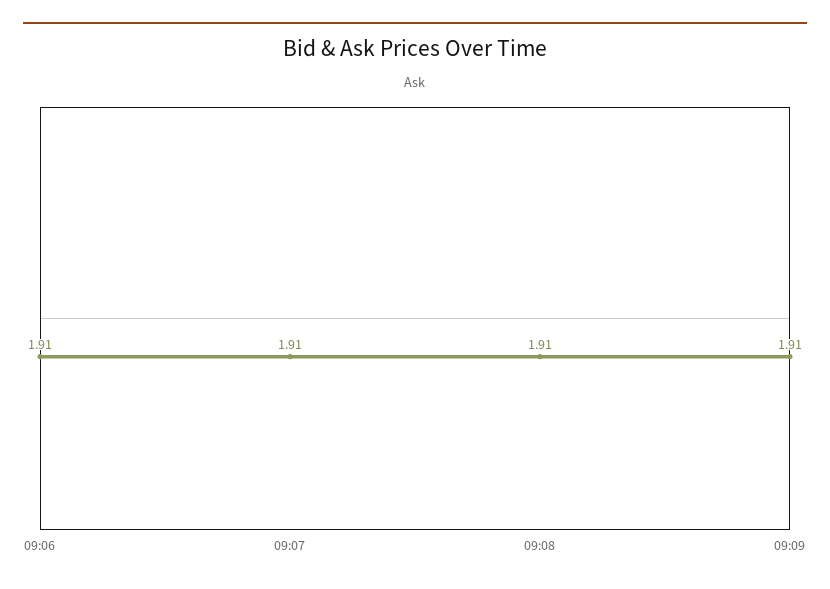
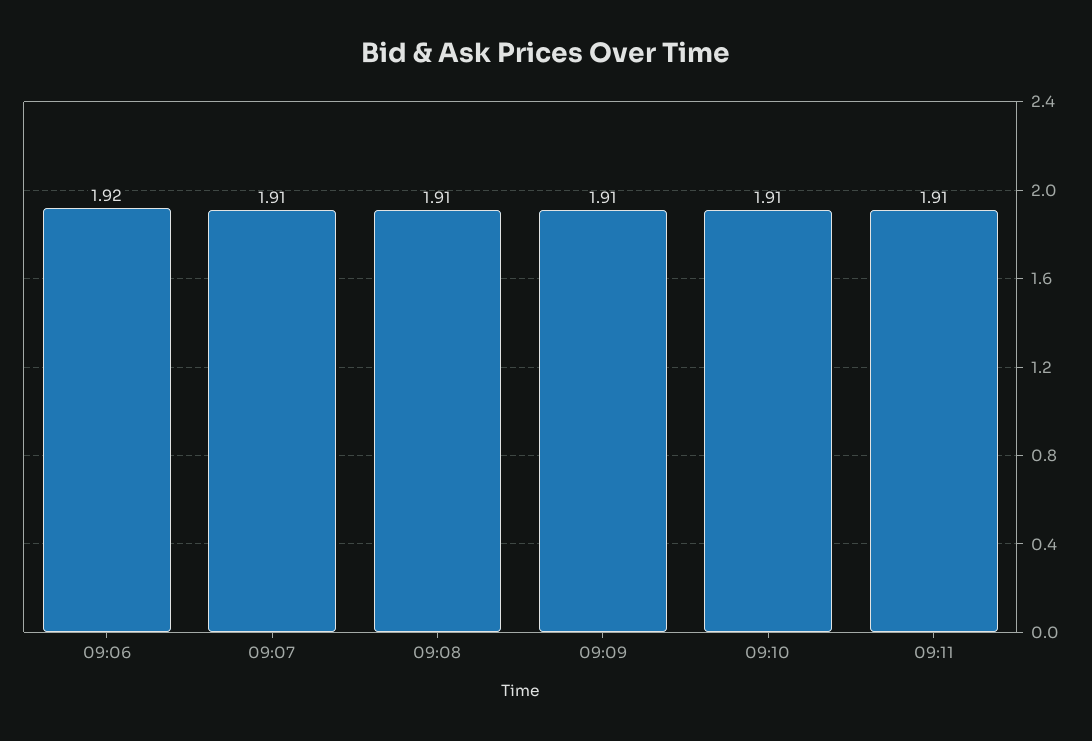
09:06: 1.91 -> 1.92
09:10: none -> 1.91
09:11: none -> 1.91

